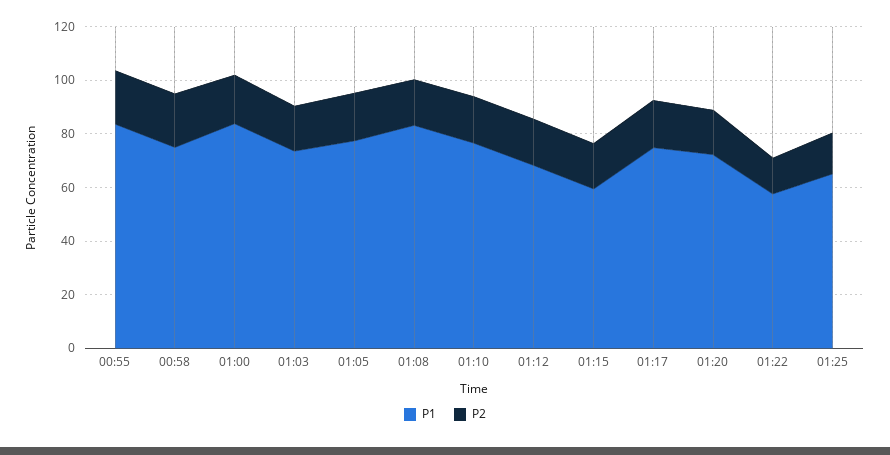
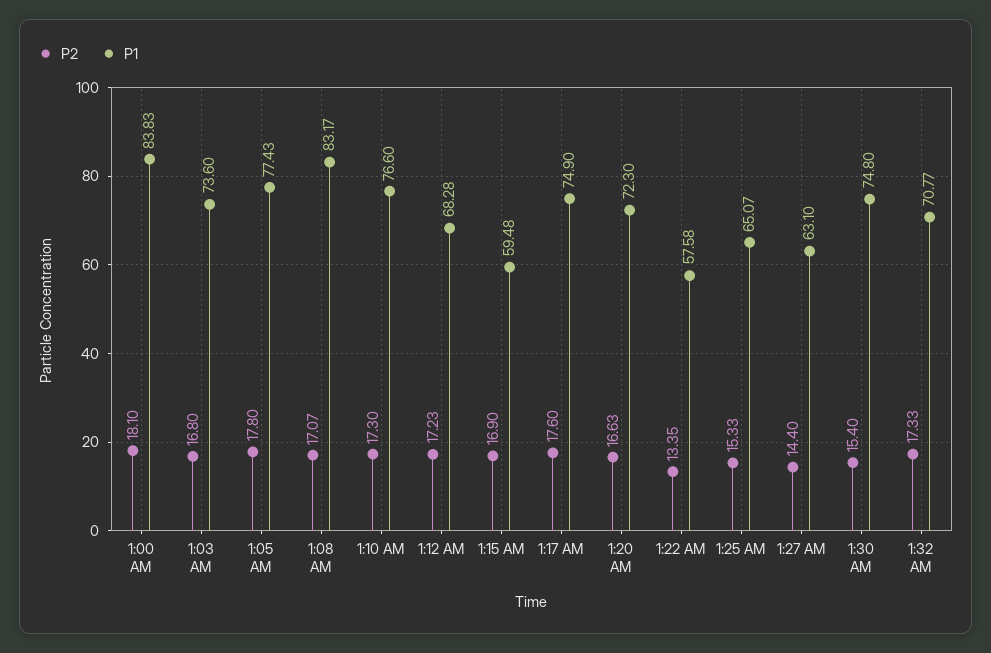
P1, 00:55: 85 -> none
P2, 00:55: 20 -> none
P1, 00:58: 75 -> none
P2, 00:58: 20 -> none
P2, 1:27 AM: none -> 14.4
P1, 1:27 AM: none -> 63.1
P2, 1:30 AM: none -> 15.4
P1, 1:30 AM: none -> 74.8
P2, 1:32 AM: none -> 17.33
P1, 1:32 AM: none -> 70.77

